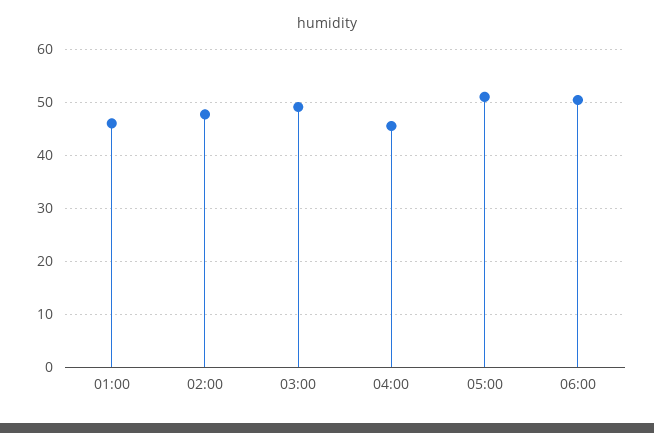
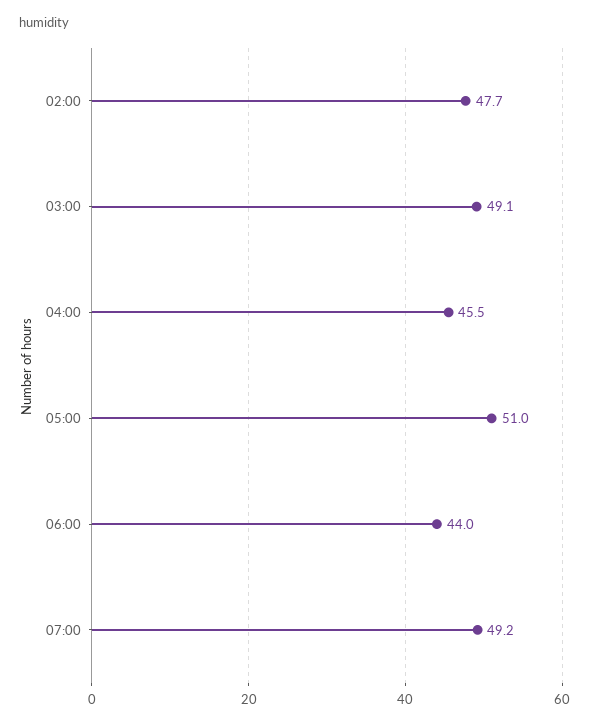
01:00: 46 -> none
06:00: 50 -> 44
07:00: none -> 49.2

